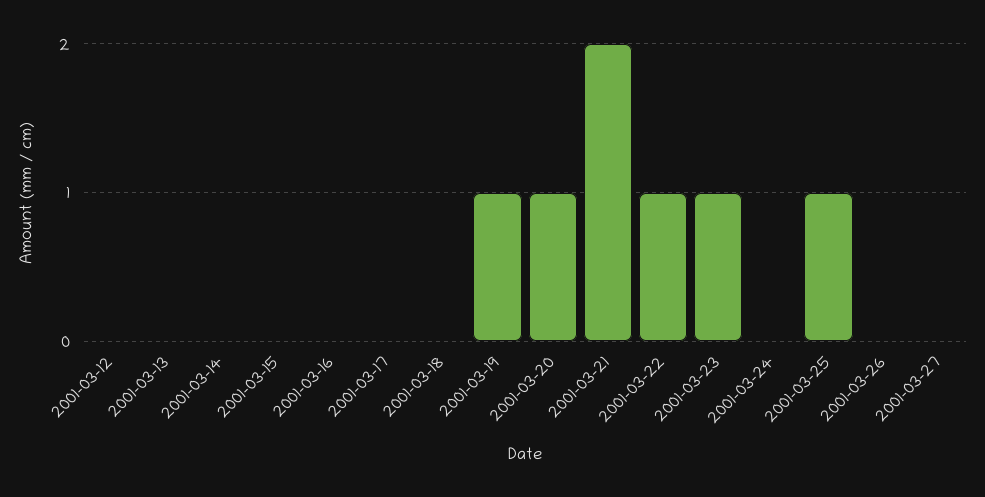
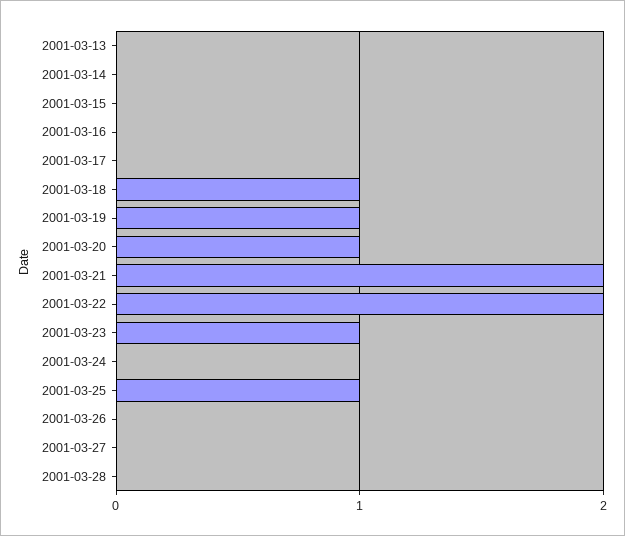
2001-03-12: 0 -> none
2001-03-18: 0 -> 1
2001-03-22: 1 -> 2
2001-03-28: none -> 0

